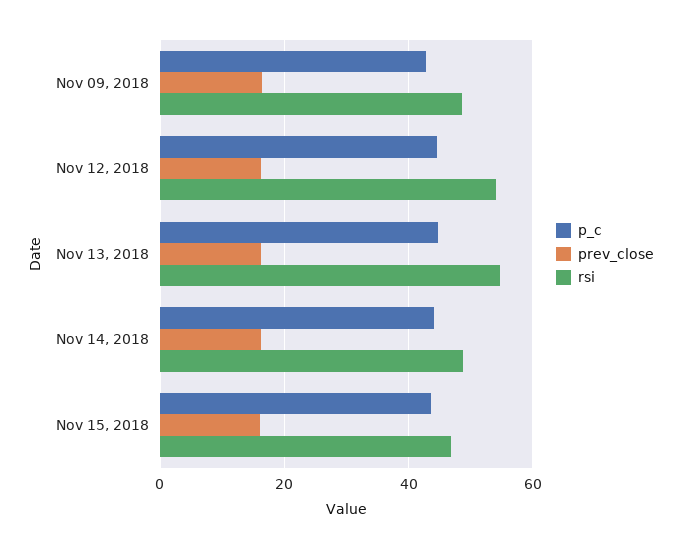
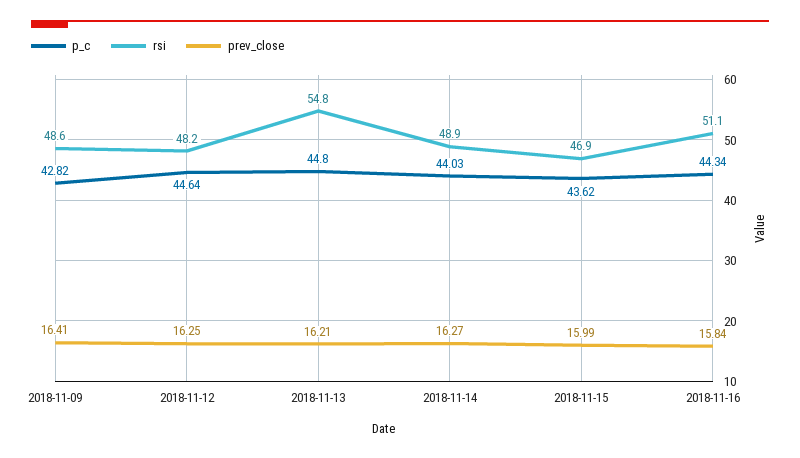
rsi, Nov 12, 2018: 54 -> 48.2
p_c, 2018-11-16: none -> 44.34
rsi, 2018-11-16: none -> 51.1
prev_close, 2018-11-16: none -> 15.84

